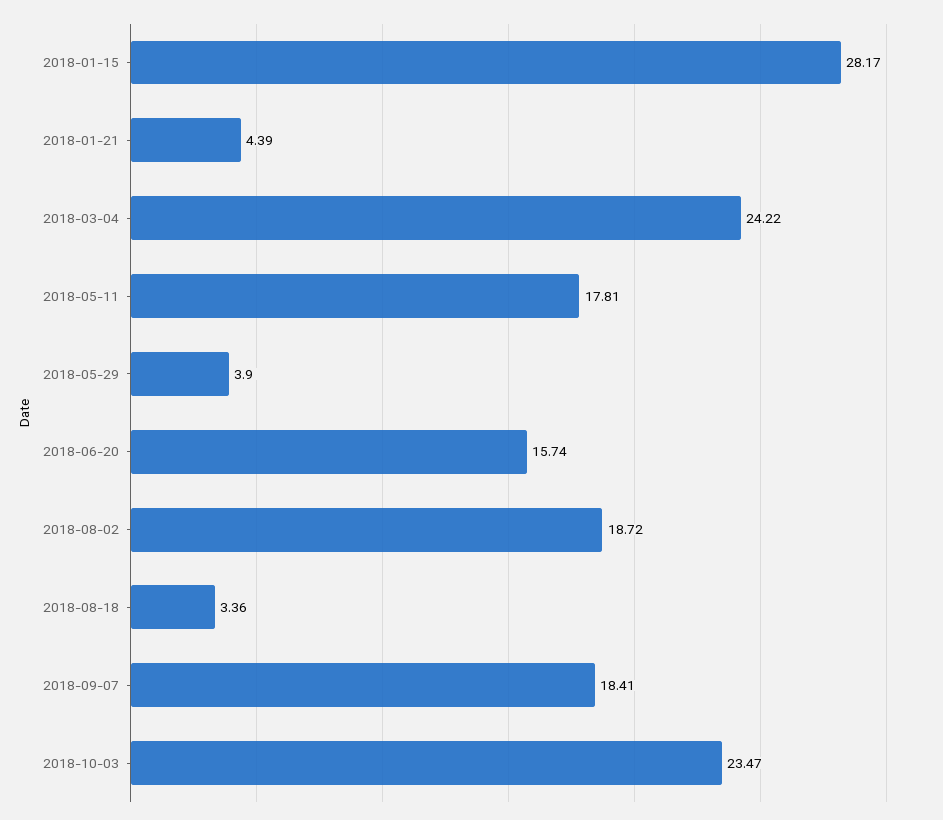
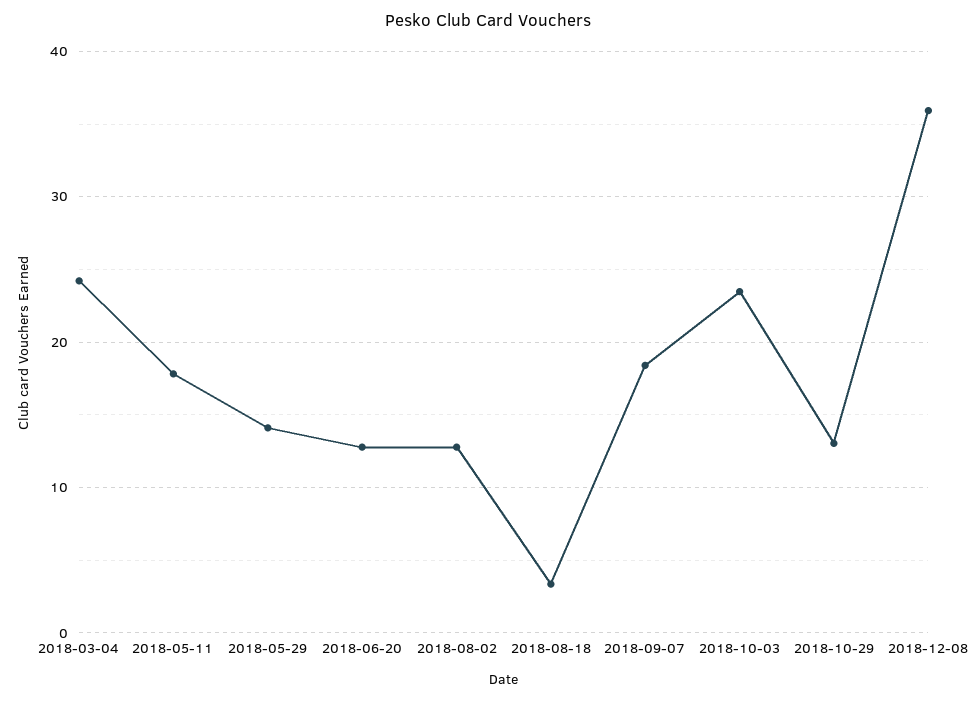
2018-01-15: 28.17 -> none
2018-01-21: 4.39 -> none
2018-05-29: 3.9 -> 14
2018-06-20: 15.74 -> 13
2018-08-02: 18.72 -> 13
2018-10-29: none -> 13
2018-12-08: none -> 36

